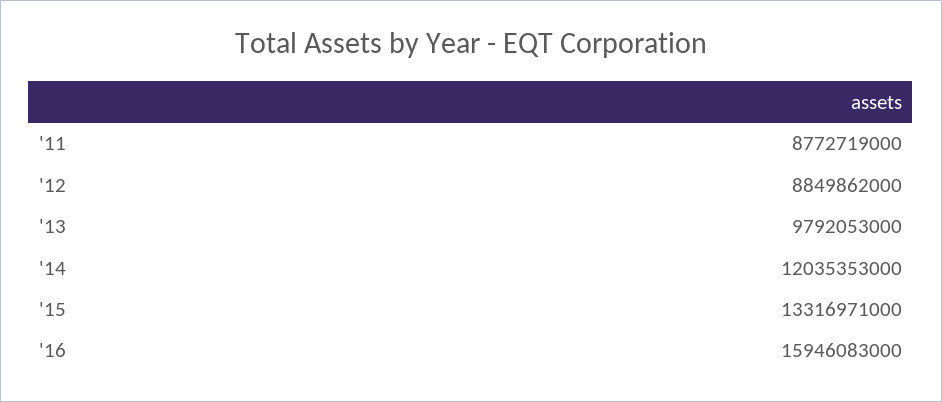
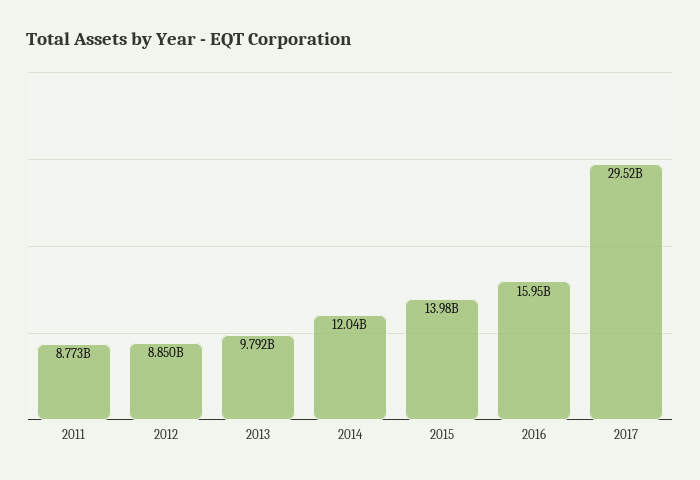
'15: 13316971000 -> 13980000000
2017: none -> 29520000000

